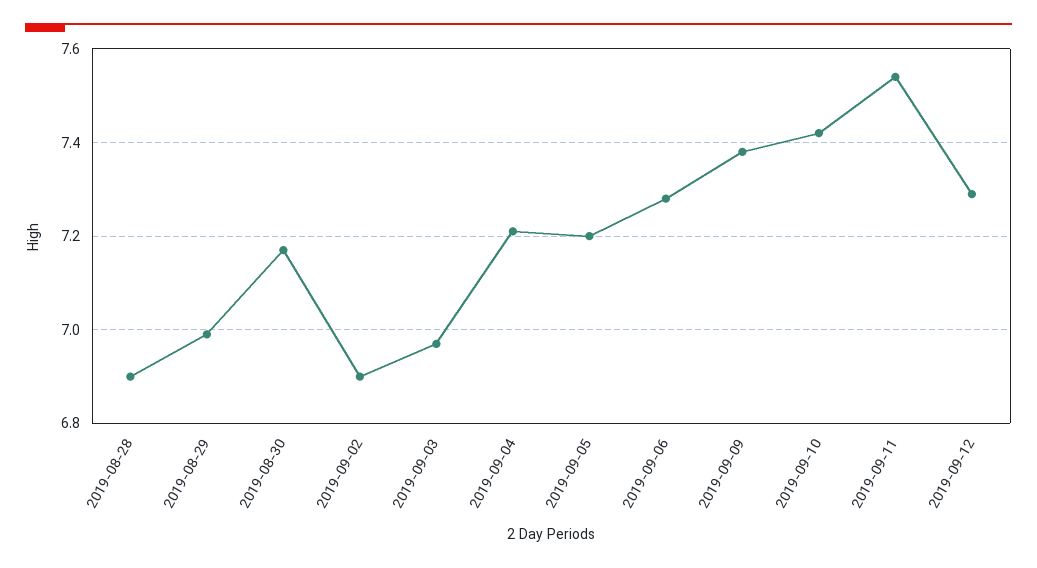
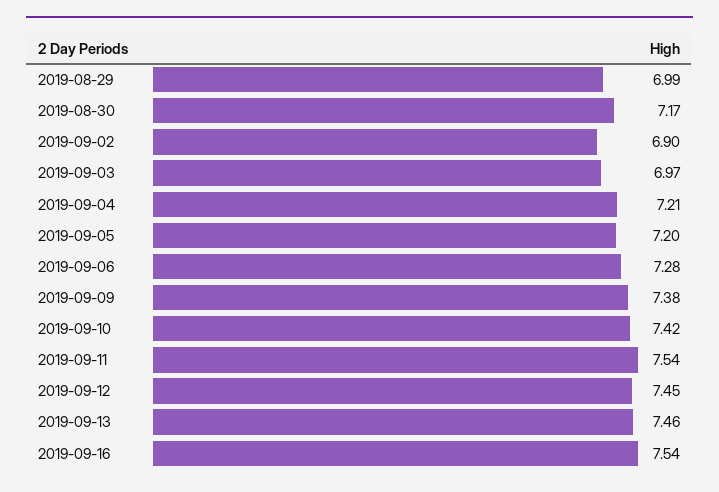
2019-08-28: 6.9 -> none
2019-09-12: 7.3 -> 7.45
2019-09-13: none -> 7.46
2019-09-16: none -> 7.54

